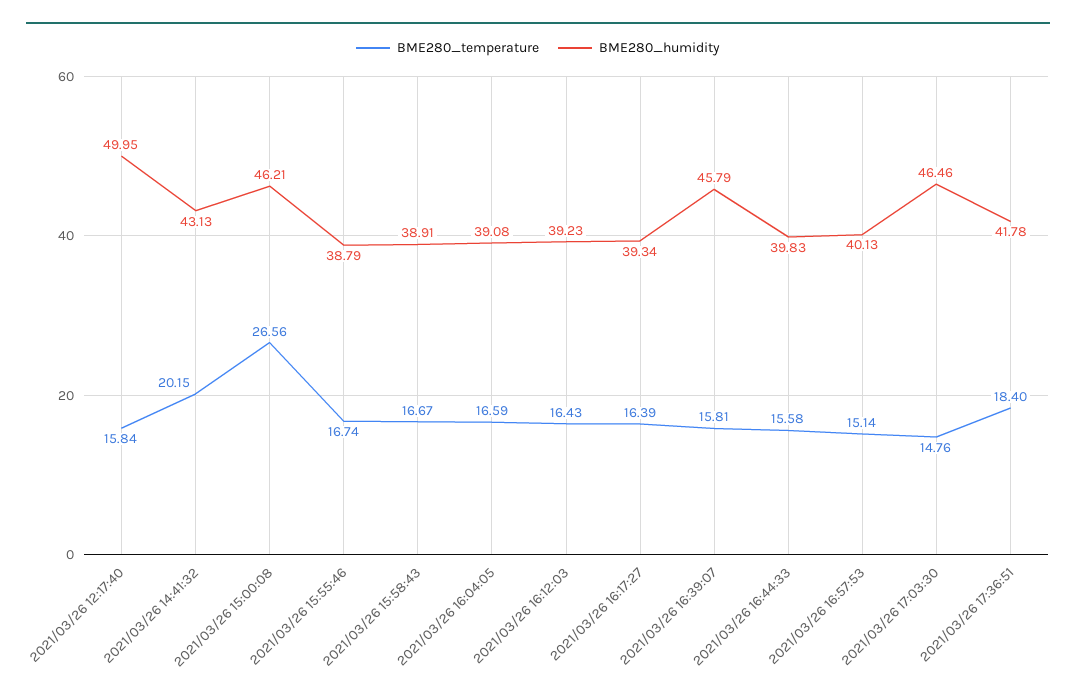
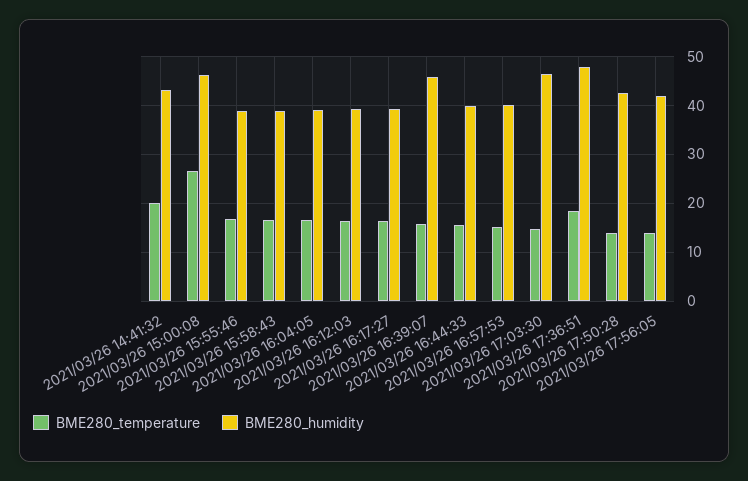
BME280_temperature, 2021/03/26 12:17:40: 15.84 -> none
BME280_humidity, 2021/03/26 12:17:40: 49.95 -> none
BME280_humidity, 2021/03/26 17:36:51: 41.78 -> 48
BME280_temperature, 2021/03/26 17:50:28: none -> 14
BME280_humidity, 2021/03/26 17:50:28: none -> 42
BME280_temperature, 2021/03/26 17:56:05: none -> 14
BME280_humidity, 2021/03/26 17:56:05: none -> 42

